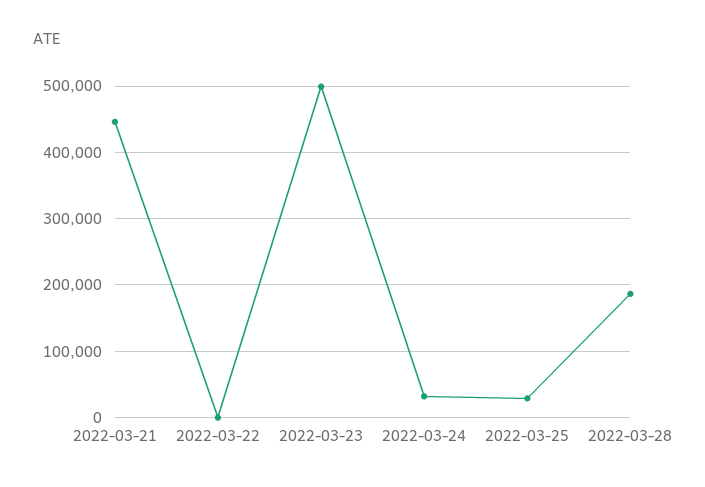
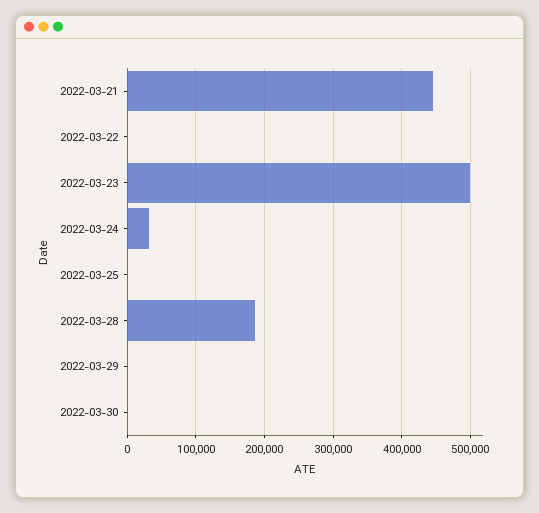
2022-03-25: 30000 -> 0
2022-03-29: none -> 0
2022-03-30: none -> 0

